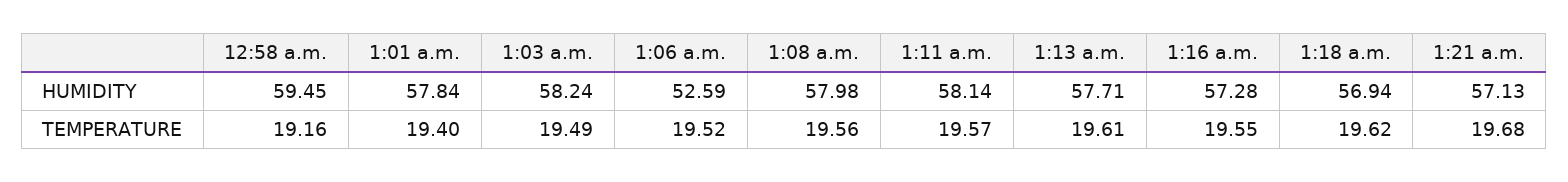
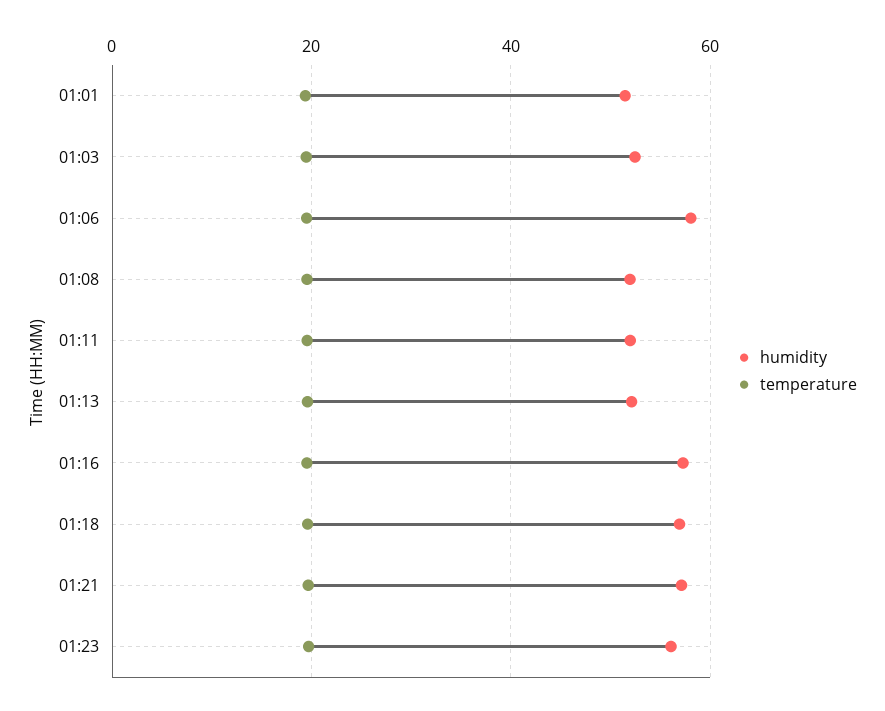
HUMIDITY, 12:58 a.m.: 59.45 -> none
HUMIDITY, 1:01 a.m.: 57.84 -> 52
HUMIDITY, 1:03 a.m.: 58.24 -> 52
HUMIDITY, 1:06 a.m.: 52.59 -> 58
HUMIDITY, 1:08 a.m.: 57.98 -> 52
HUMIDITY, 1:11 a.m.: 58.14 -> 52
HUMIDITY, 1:13 a.m.: 57.71 -> 52
TEMPERATURE, 12:58 a.m.: 19.16 -> none
HUMIDITY, 01:23: none -> 56
TEMPERATURE, 01:23: none -> 20

